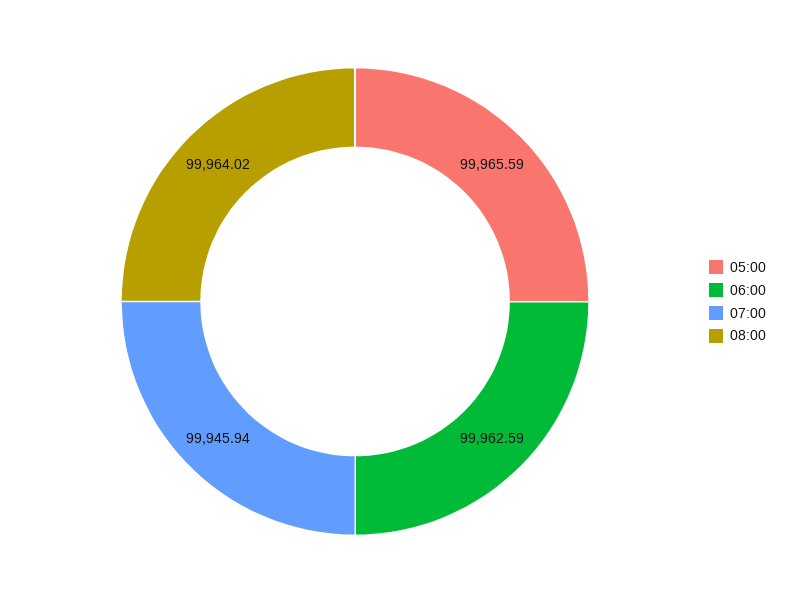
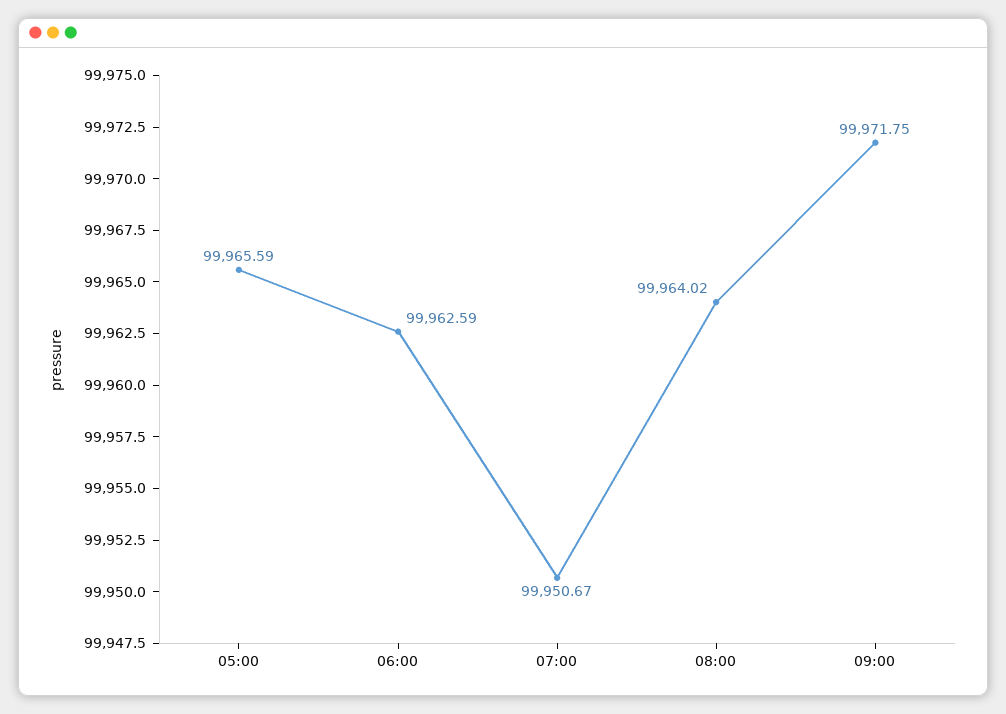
07:00: 99945.94 -> 99950.67
09:00: none -> 99971.75

